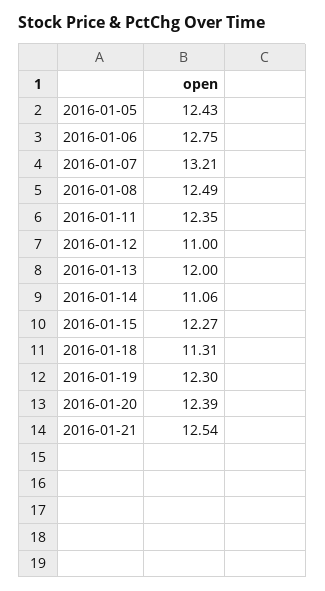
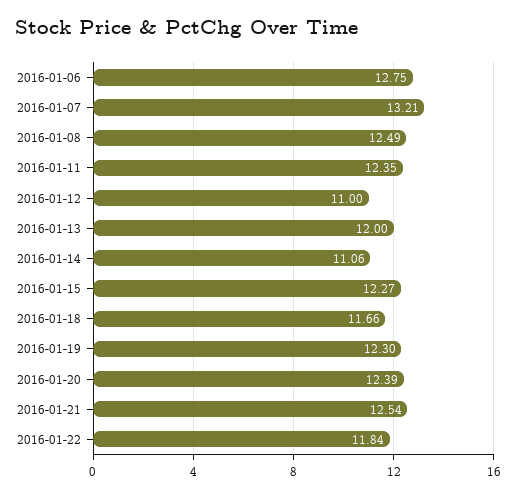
2016-01-05: 12.43 -> none
2016-01-18: 11.31 -> 11.66
2016-01-22: none -> 11.84

